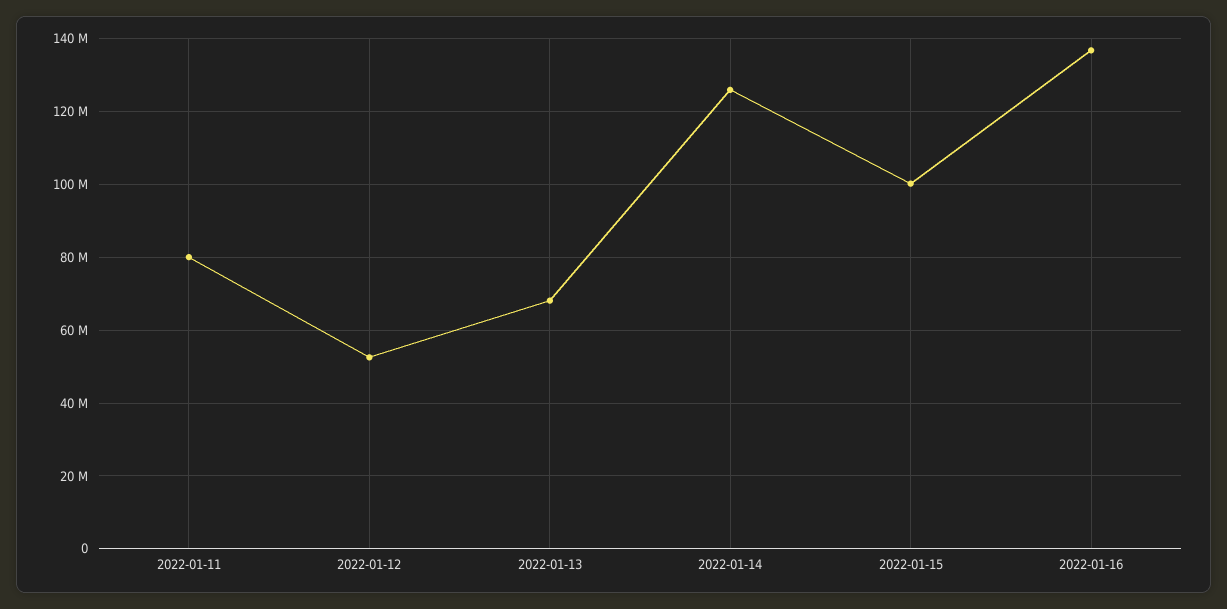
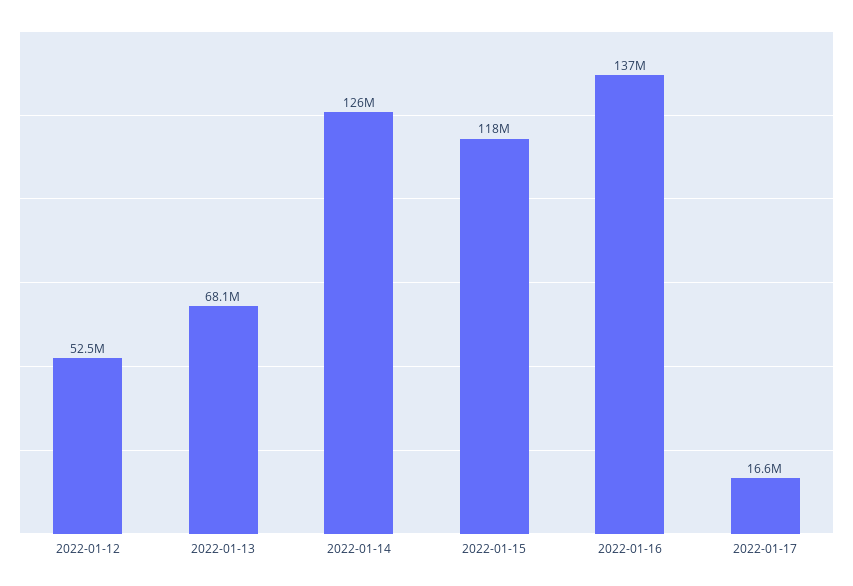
2022-01-11: 80000000 -> none
2022-01-15: 100000000 -> 118000000
2022-01-17: none -> 16600000

